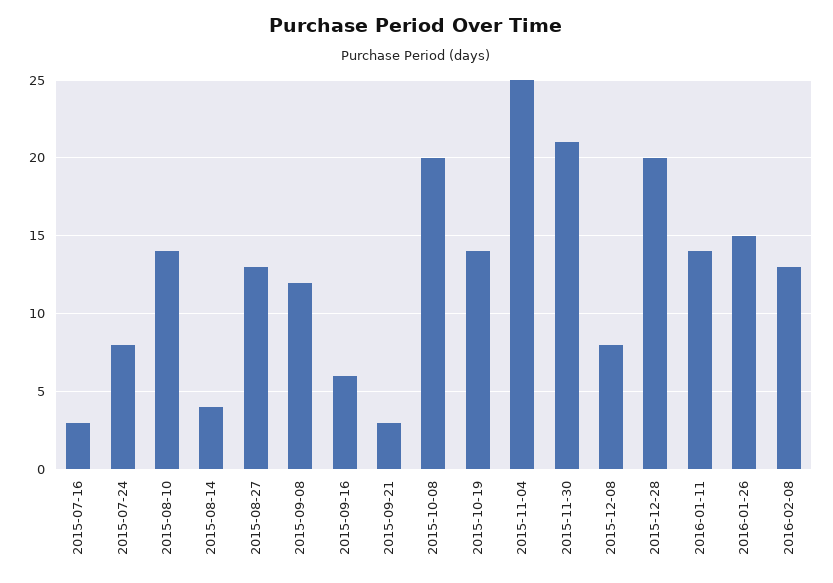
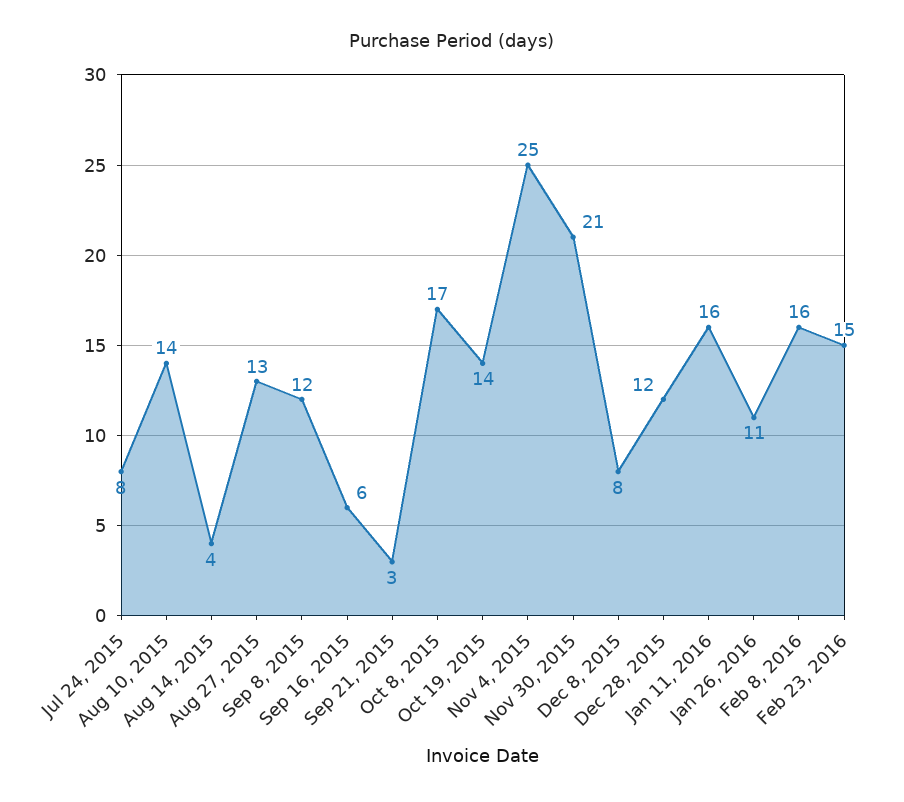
2015-07-16: 3 -> none
2015-10-08: 20 -> 17
2015-12-28: 20 -> 12
2016-01-11: 14 -> 16
2016-01-26: 15 -> 11
2016-02-08: 13 -> 16
Feb 23, 2016: none -> 15

